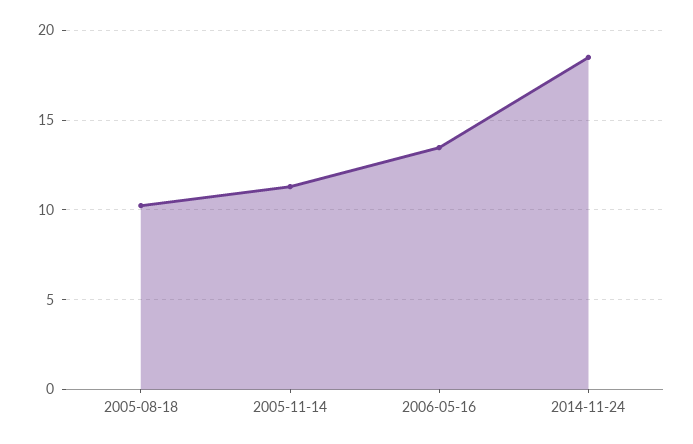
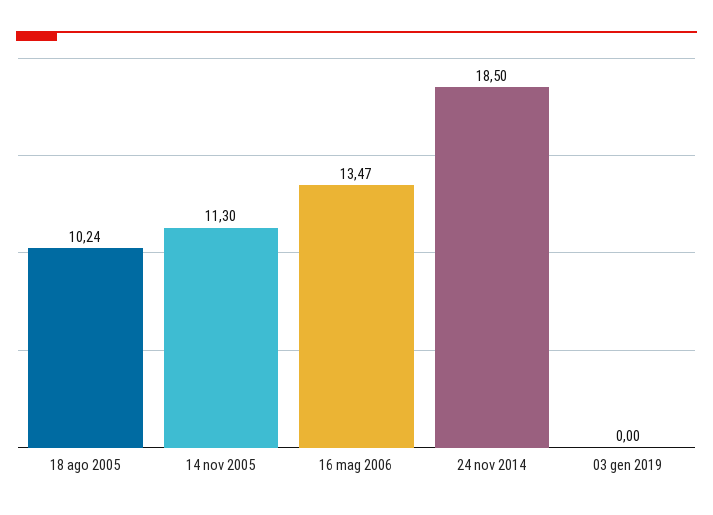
03 gen 2019: none -> 0

